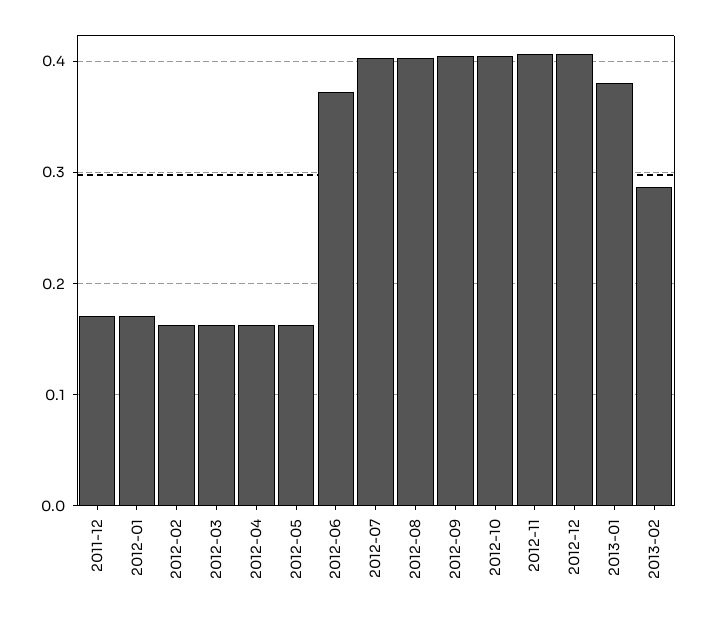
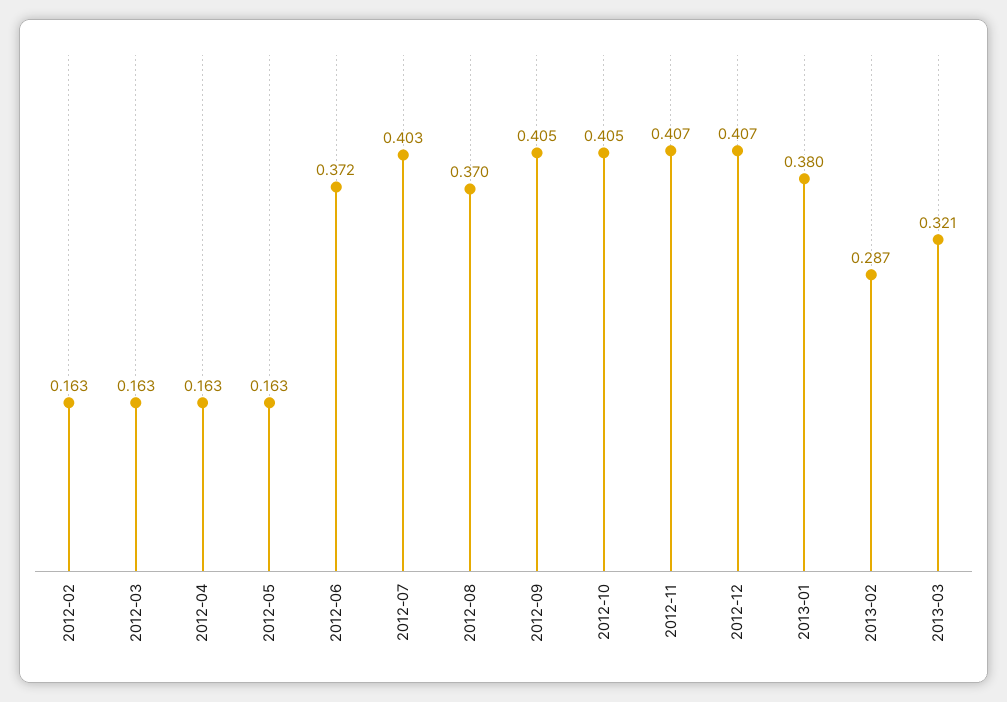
2011-12: 0.17 -> none
2012-01: 0.17 -> none
2012-08: 0.4 -> 0.37
2013-03: none -> 0.321

